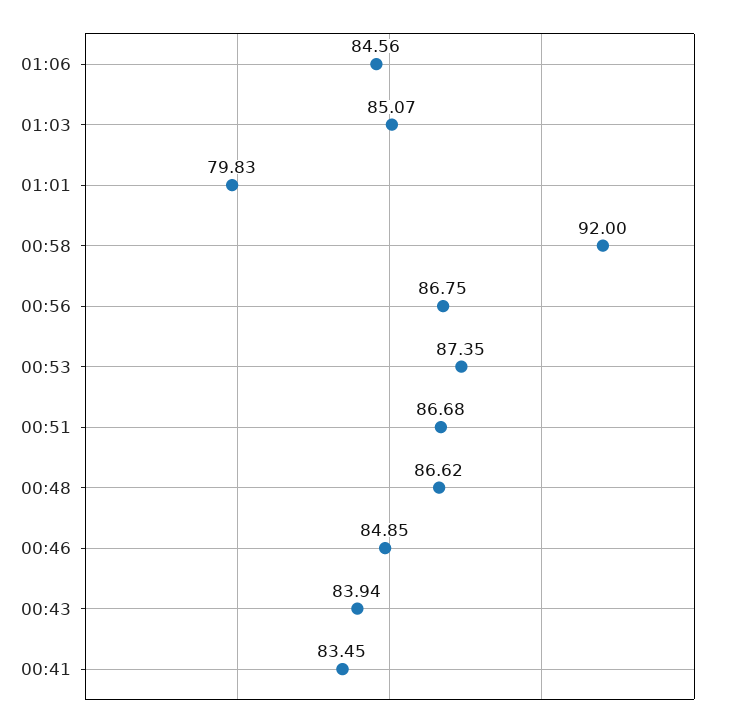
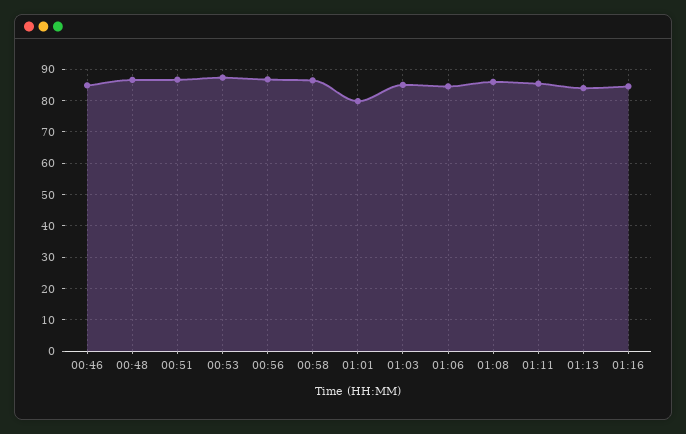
00:58: 92 -> 86
00:43: 83.94 -> none
00:41: 83.45 -> none
01:08: none -> 86
01:11: none -> 86
01:13: none -> 84
01:16: none -> 84

